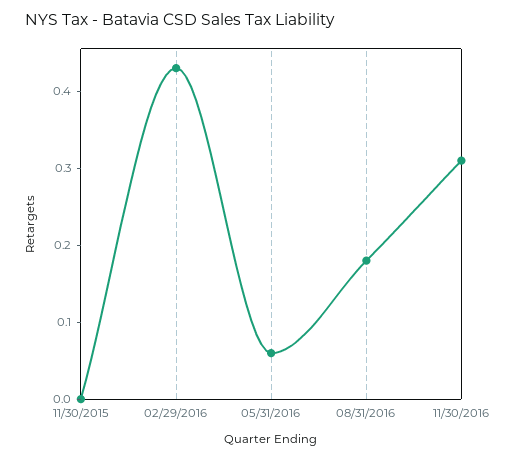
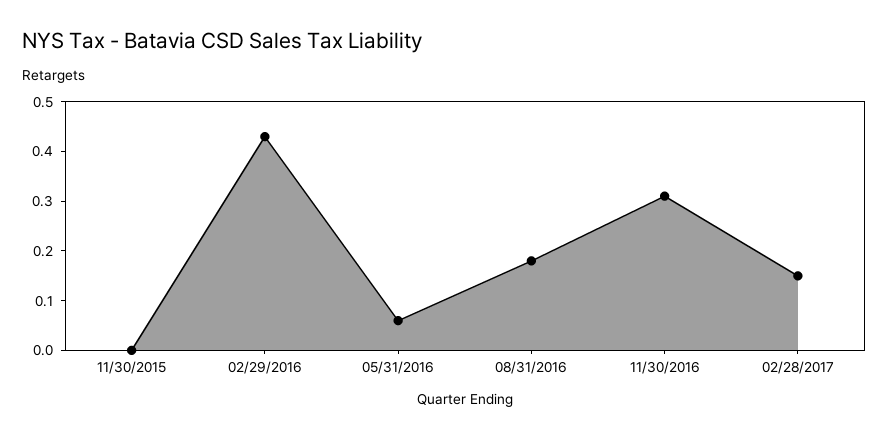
02/28/2017: none -> 0.15

